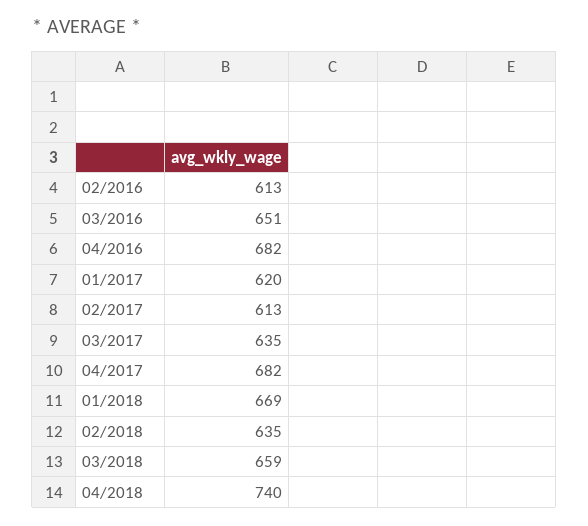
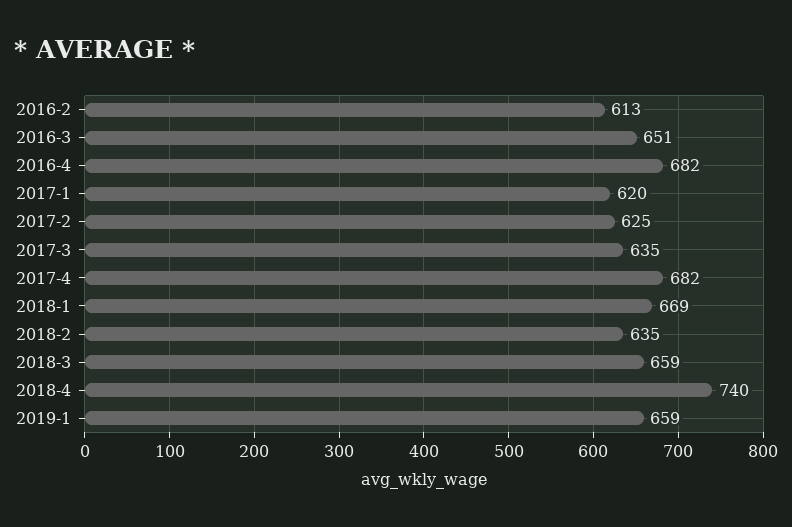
02/2017: 613 -> 625
2019-1: none -> 659

